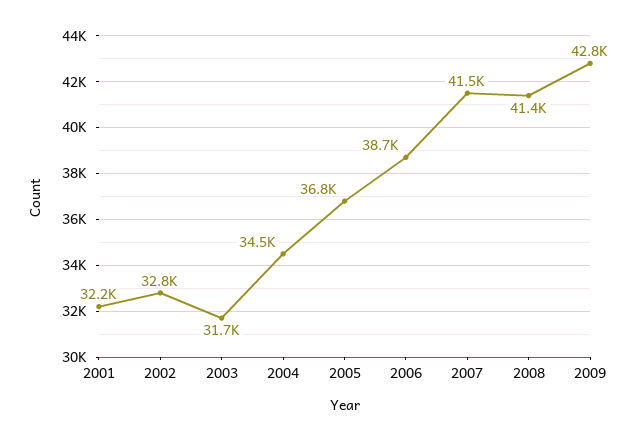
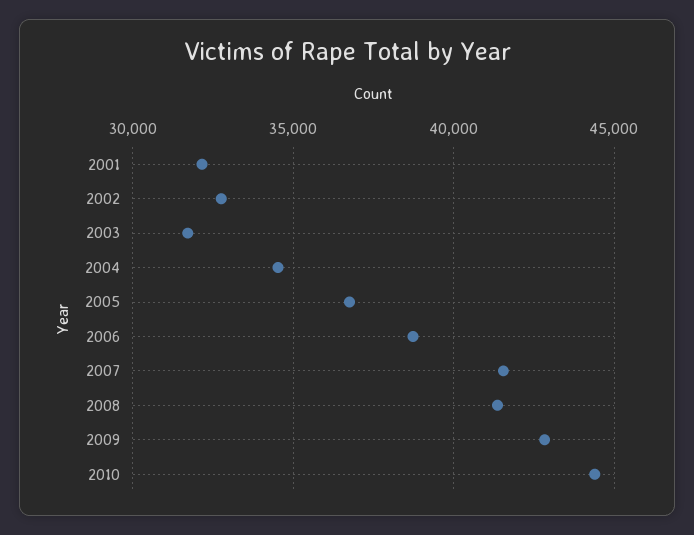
2010: none -> 44500

